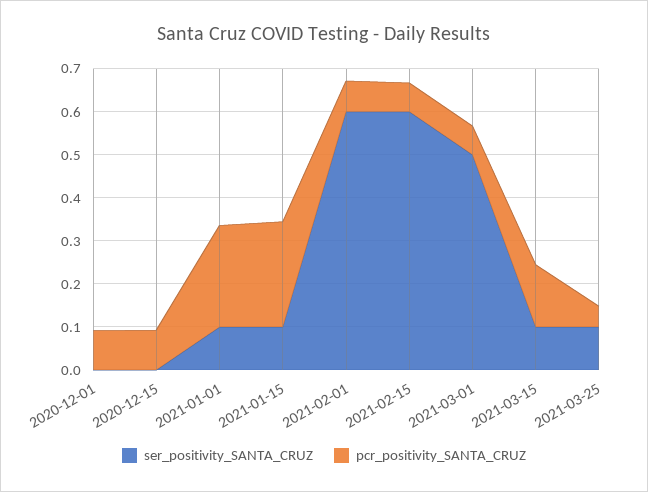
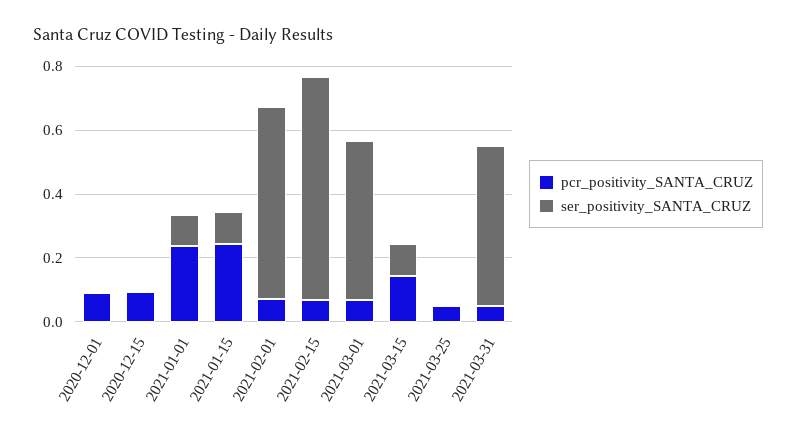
ser_positivity_SANTA_CRUZ, 2021-02-15: 0.6 -> 0.7
ser_positivity_SANTA_CRUZ, 2021-03-25: 0.1 -> 0
pcr_positivity_SANTA_CRUZ, 2021-03-31: none -> 0.05
ser_positivity_SANTA_CRUZ, 2021-03-31: none -> 0.5

